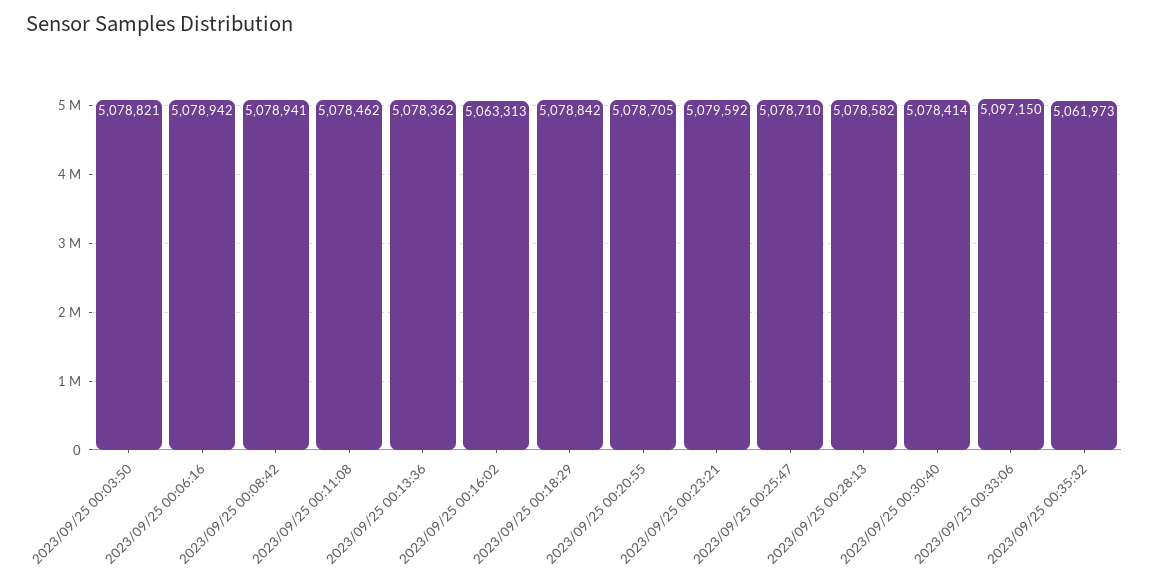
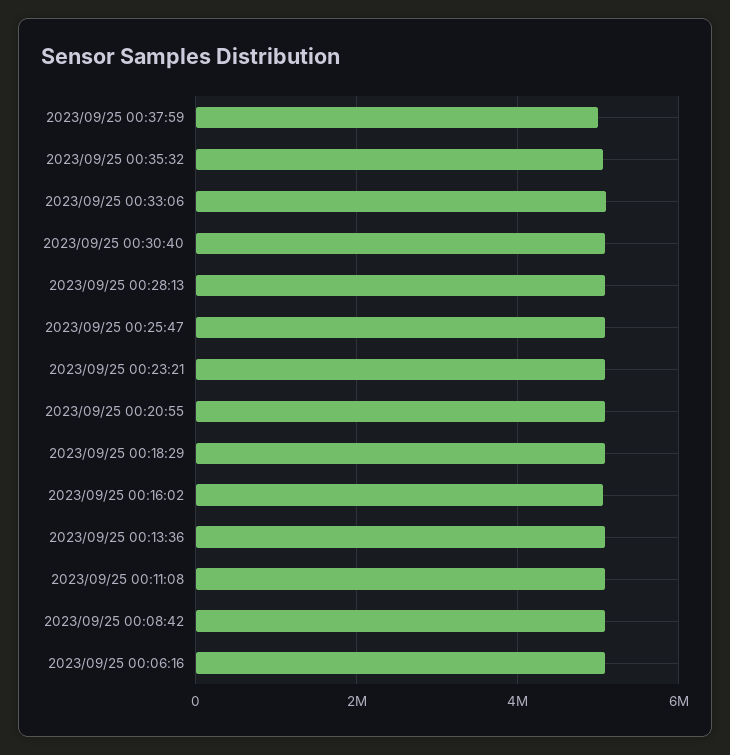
2023/09/25 00:03:50: 5078821 -> none
2023/09/25 00:37:59: none -> 5000000

